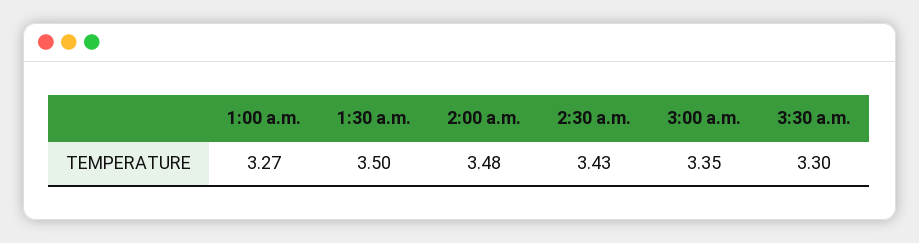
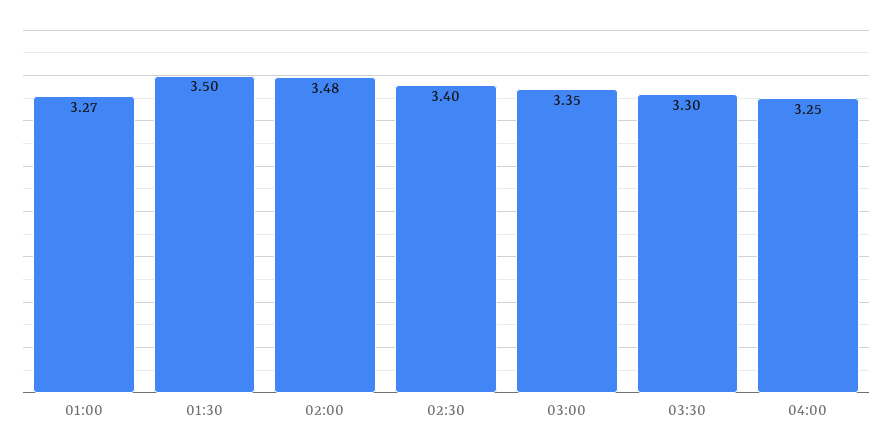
2:30 a.m.: 3.43 -> 3.4
04:00: none -> 3.25

